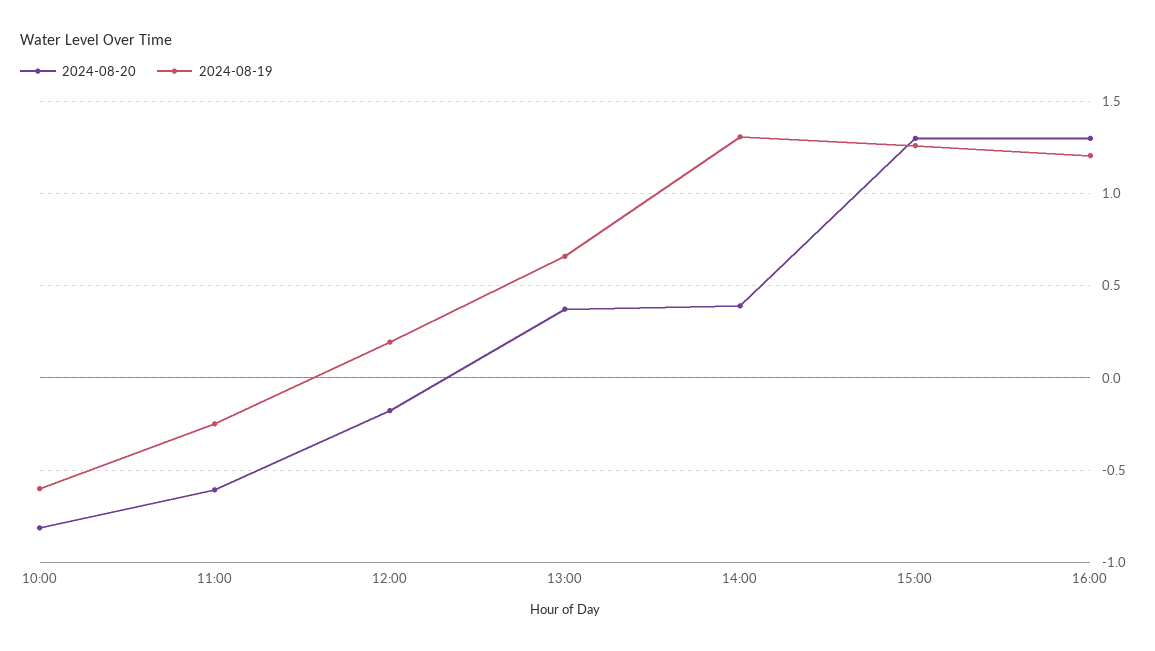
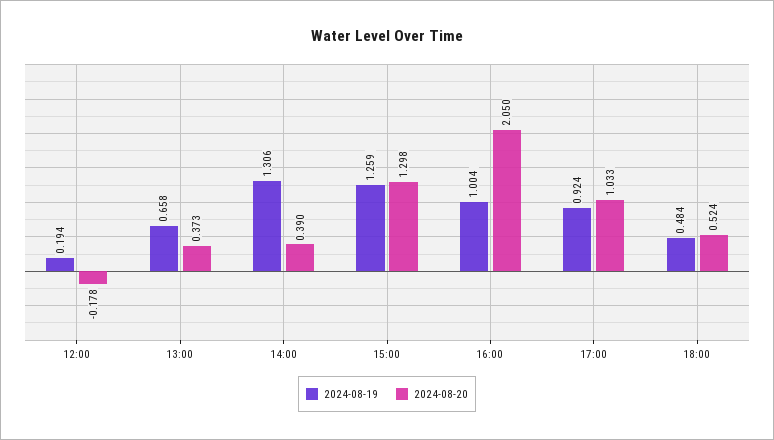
2024-08-20, 10:00: -0.8 -> none
2024-08-19, 10:00: -0.6 -> none
2024-08-20, 11:00: -0.6 -> none
2024-08-19, 11:00: -0.25 -> none
2024-08-20, 16:00: 1.3 -> 2.05
2024-08-19, 16:00: 1.2 -> 1.004
2024-08-19, 17:00: none -> 0.924
2024-08-20, 17:00: none -> 1.033
2024-08-19, 18:00: none -> 0.484
2024-08-20, 18:00: none -> 0.524

